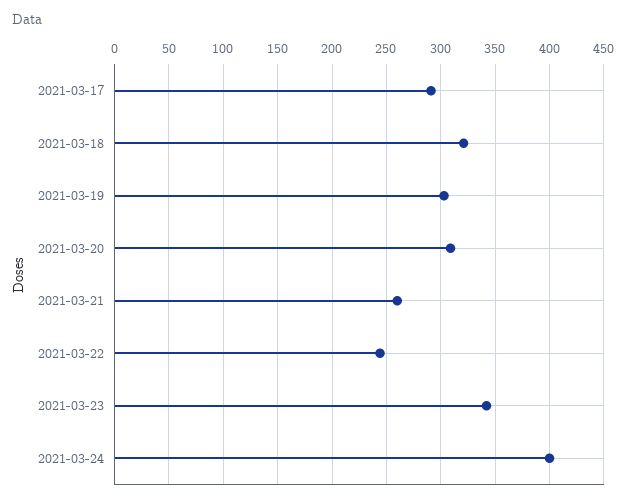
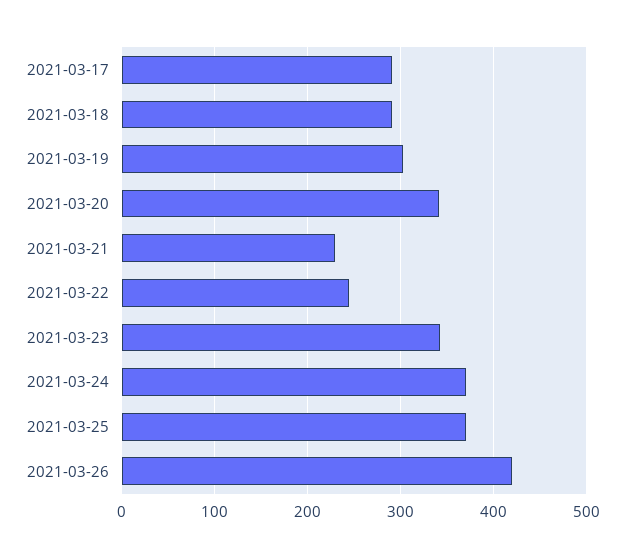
2021-03-18: 320 -> 290
2021-03-20: 310 -> 340
2021-03-21: 260 -> 230
2021-03-24: 400 -> 370
2021-03-25: none -> 370
2021-03-26: none -> 420

